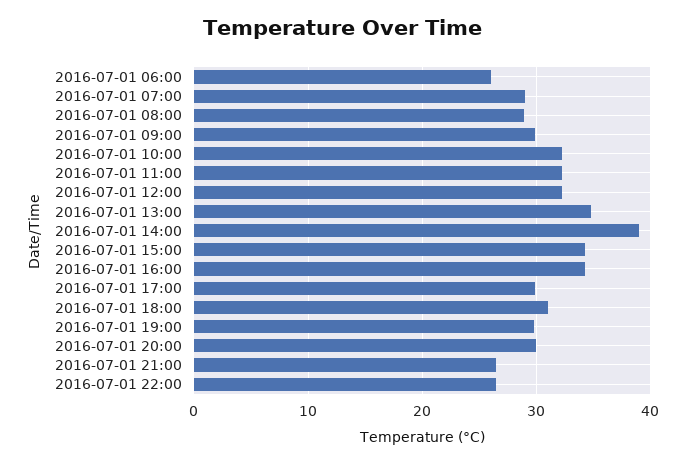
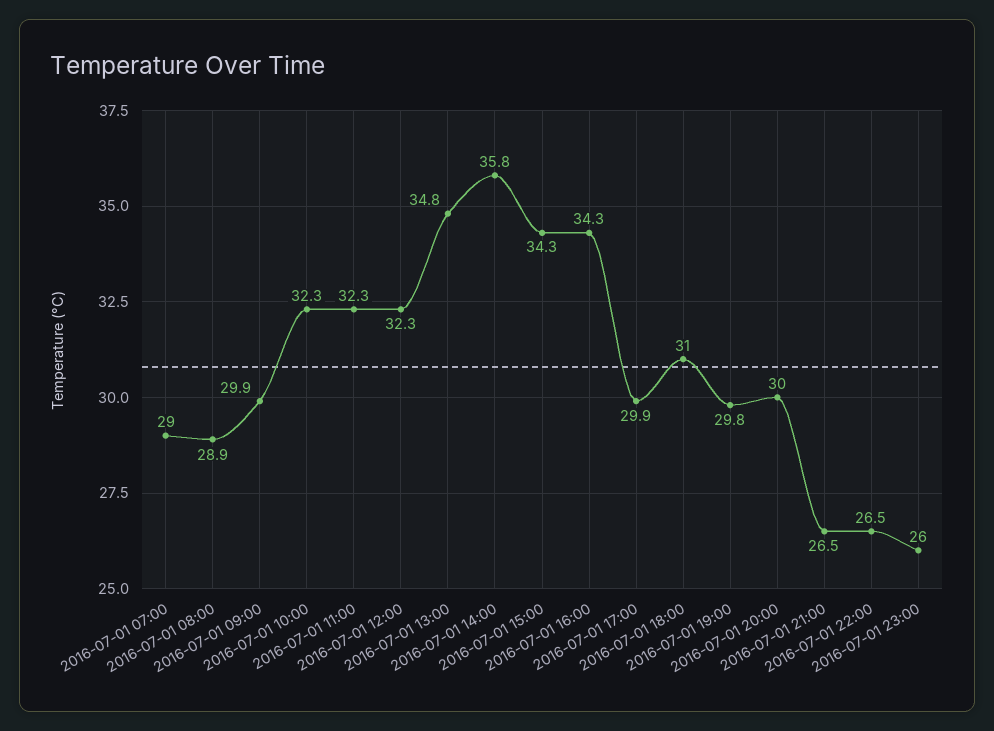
2016-07-01 06:00: 26 -> none
2016-07-01 14:00: 39 -> 35.8
2016-07-01 23:00: none -> 26

